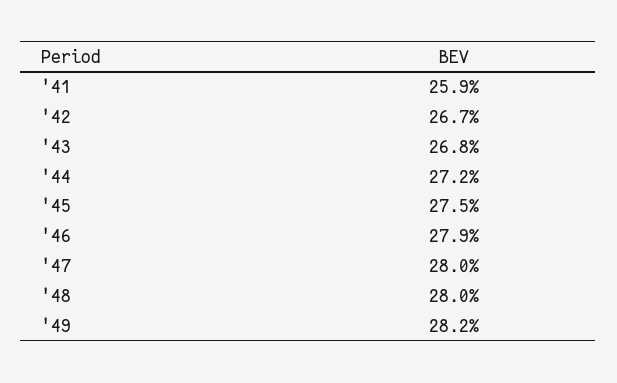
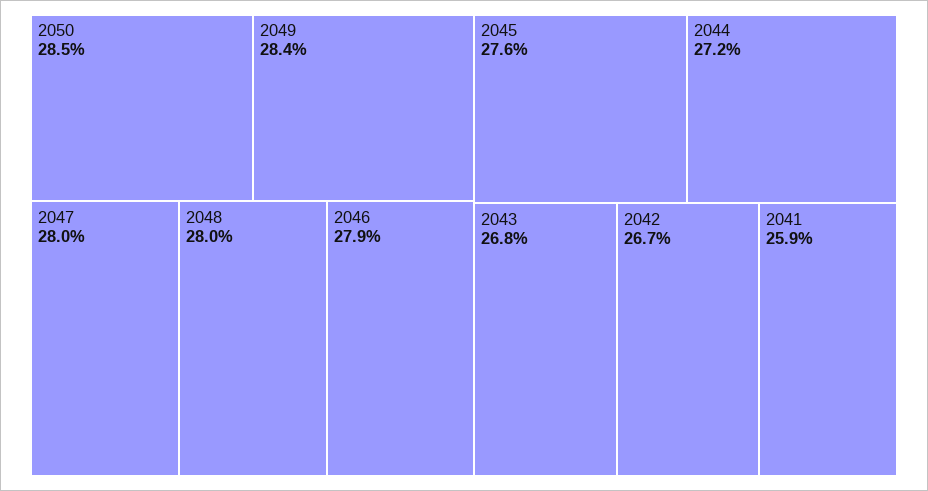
'45: 27.5 -> 27.6
'49: 28.2 -> 28.4
2050: none -> 28.5

